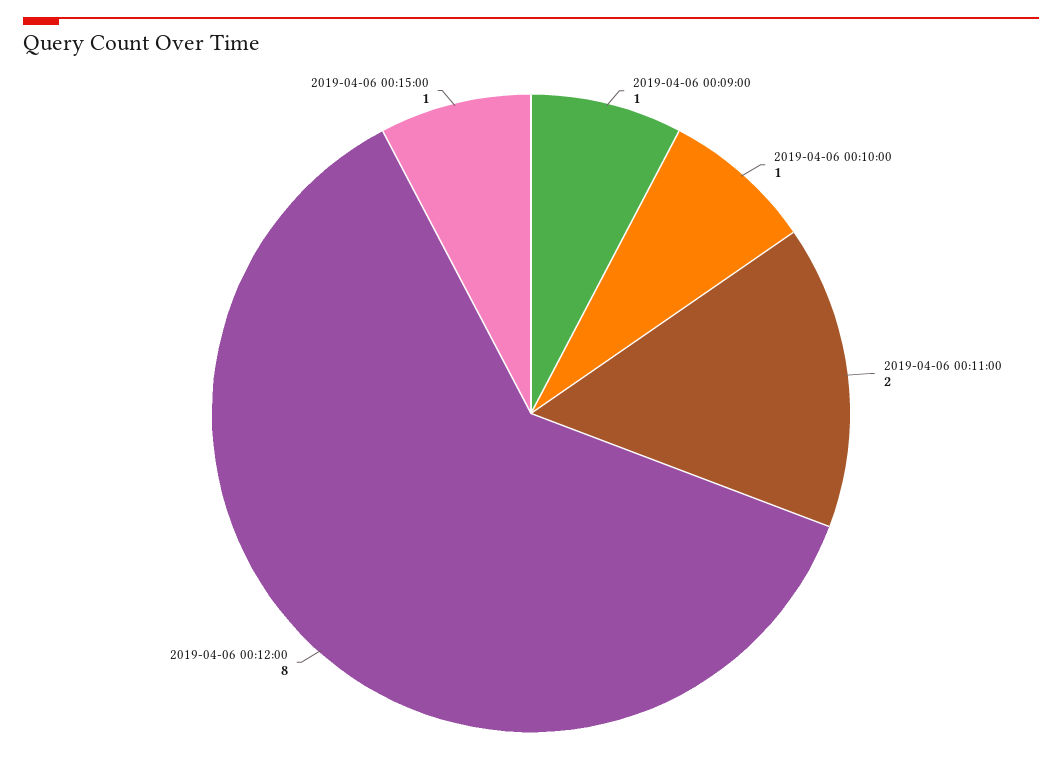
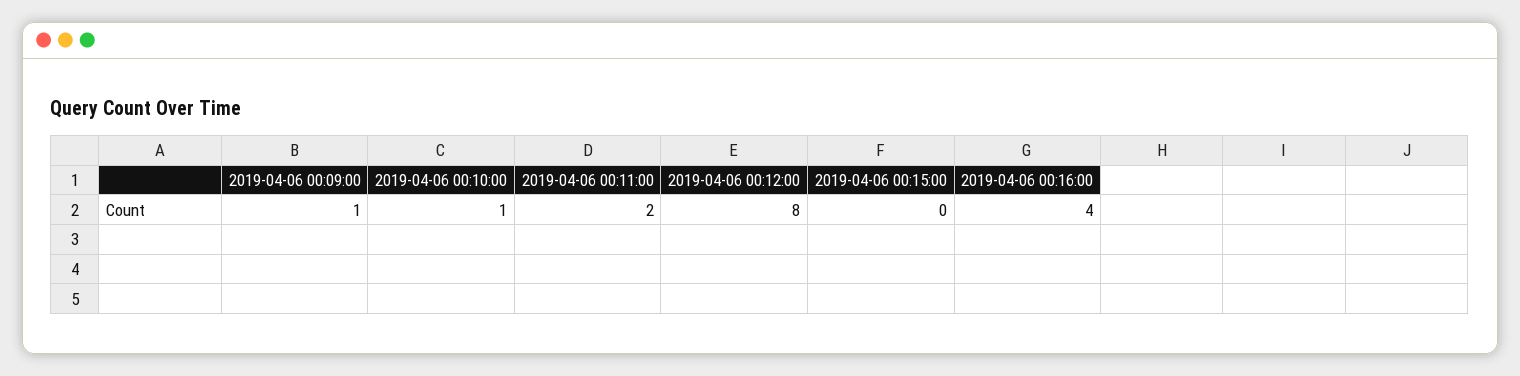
2019-04-06 00:15:00: 1 -> 0
2019-04-06 00:16:00: none -> 4

